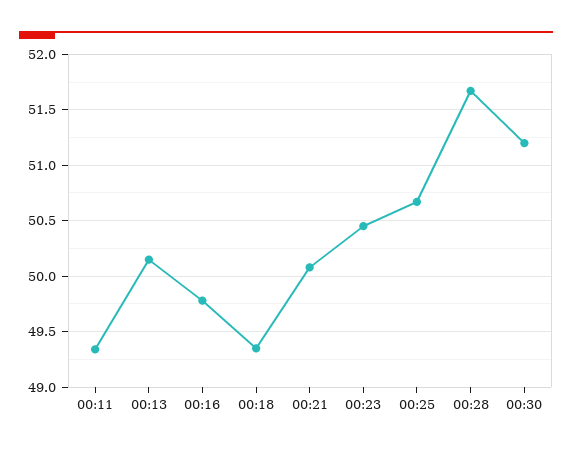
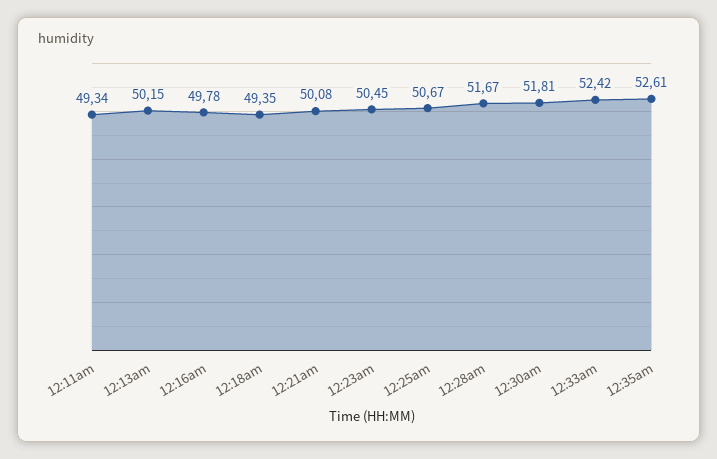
00:30: 51.2 -> 51.81
12:33am: none -> 52.42
12:35am: none -> 52.61

